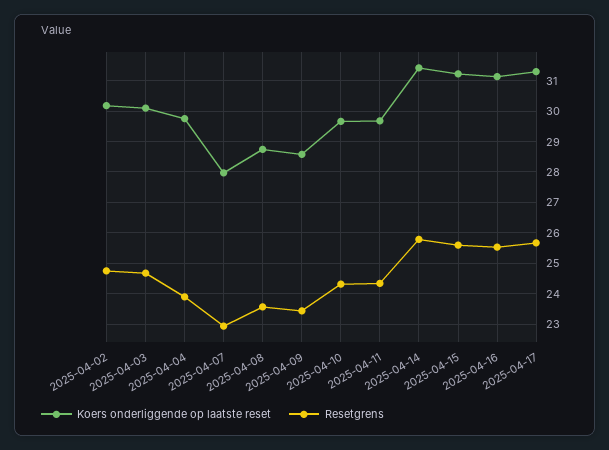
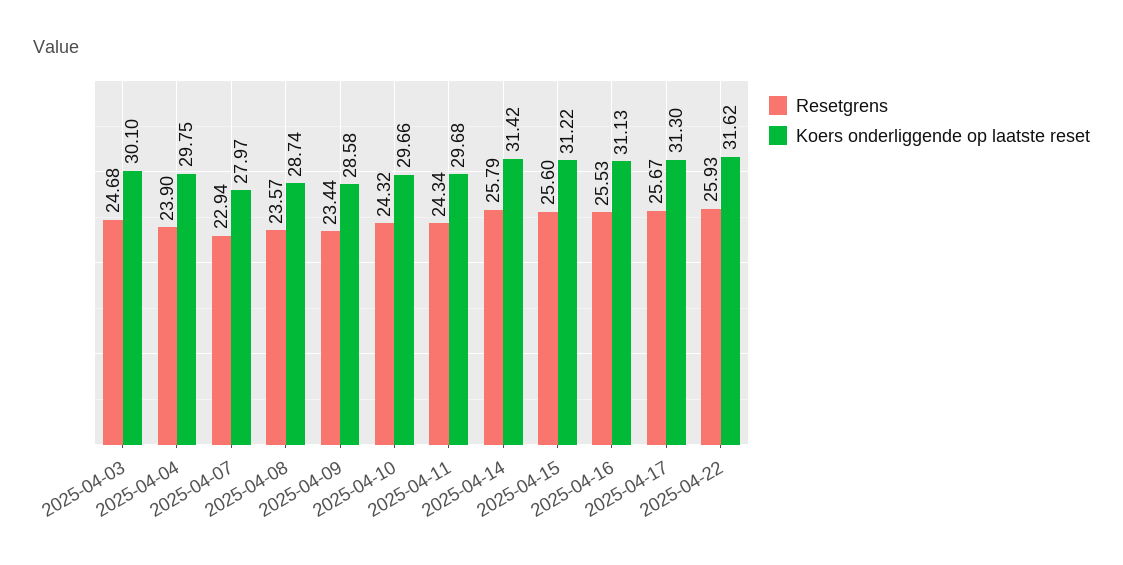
Koers onderliggende op laatste reset, 2025-04-02: 30.2 -> none
Resetgrens, 2025-04-02: 24.8 -> none
Resetgrens, 2025-04-22: none -> 25.93
Koers onderliggende op laatste reset, 2025-04-22: none -> 31.62

